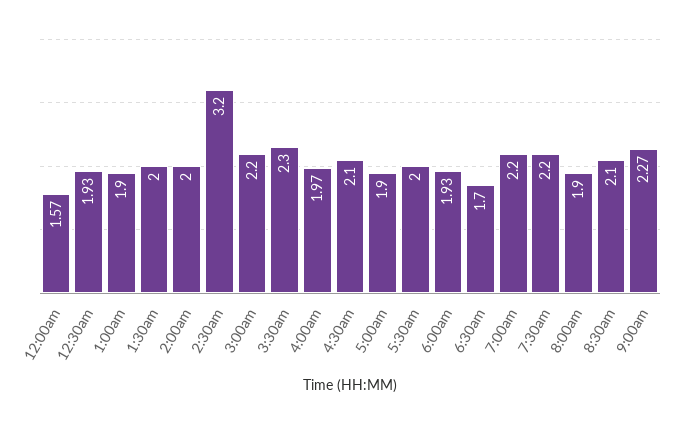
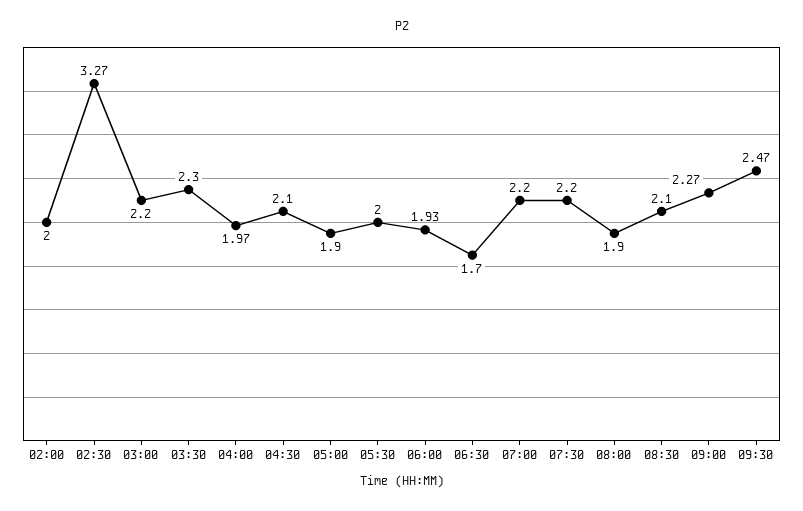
12:00am: 1.57 -> none
12:30am: 1.93 -> none
1:00am: 1.9 -> none
1:30am: 2 -> none
2:30am: 3.2 -> 3.27
09:30: none -> 2.47

